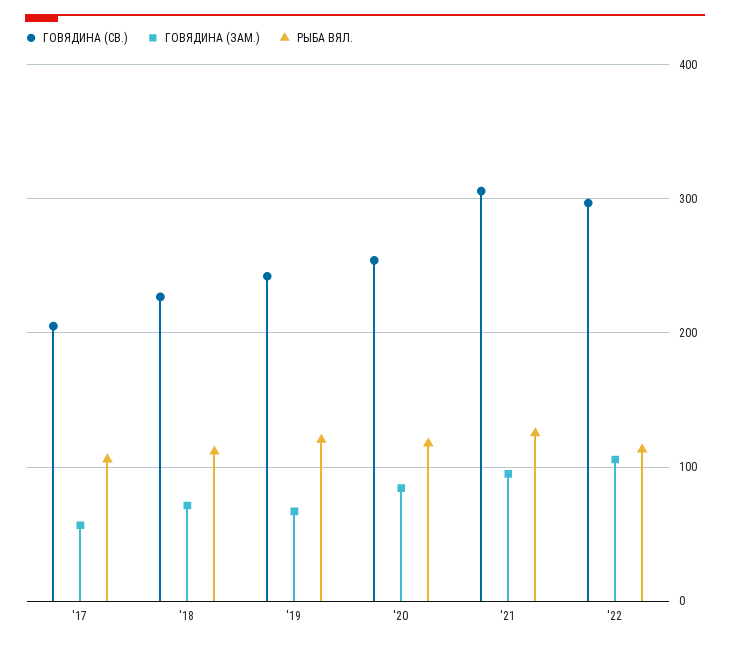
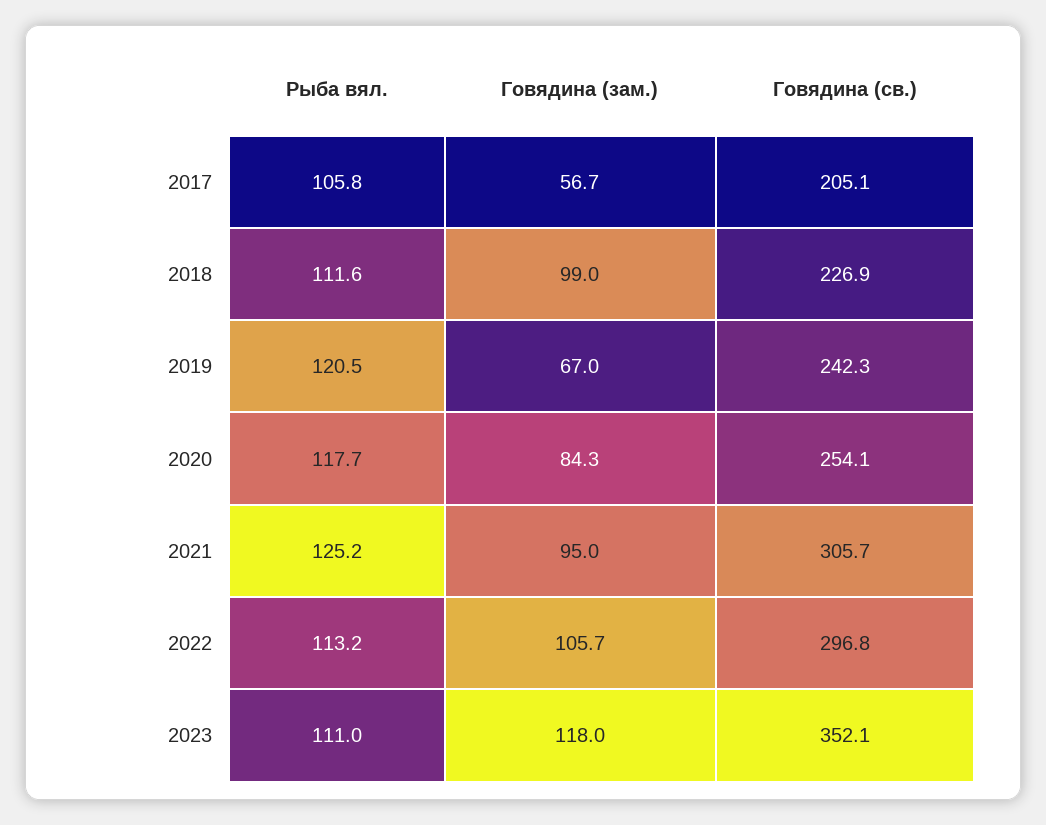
ГОВЯДИНА (ЗАМ.), '18: 70 -> 99
РЫБА ВЯЛ., 2023: none -> 111
ГОВЯДИНА (ЗАМ.), 2023: none -> 118
ГОВЯДИНА (СВ.), 2023: none -> 352.1

